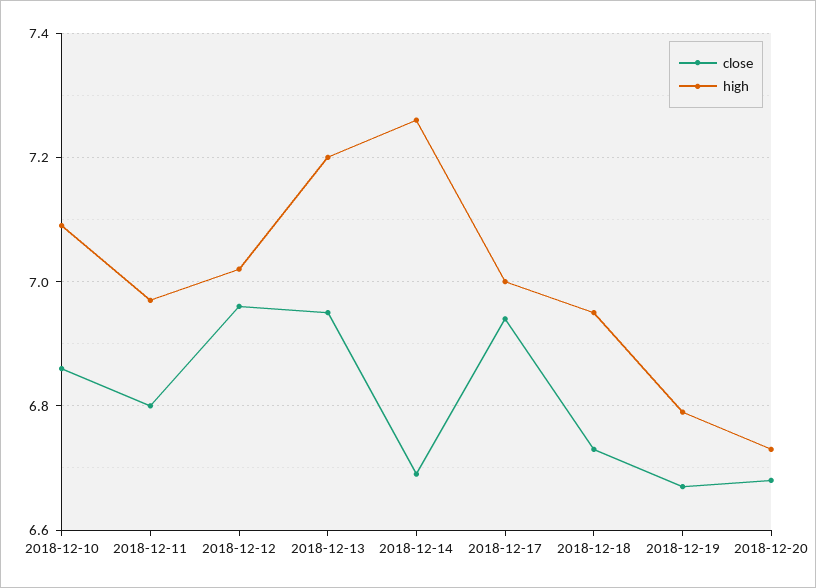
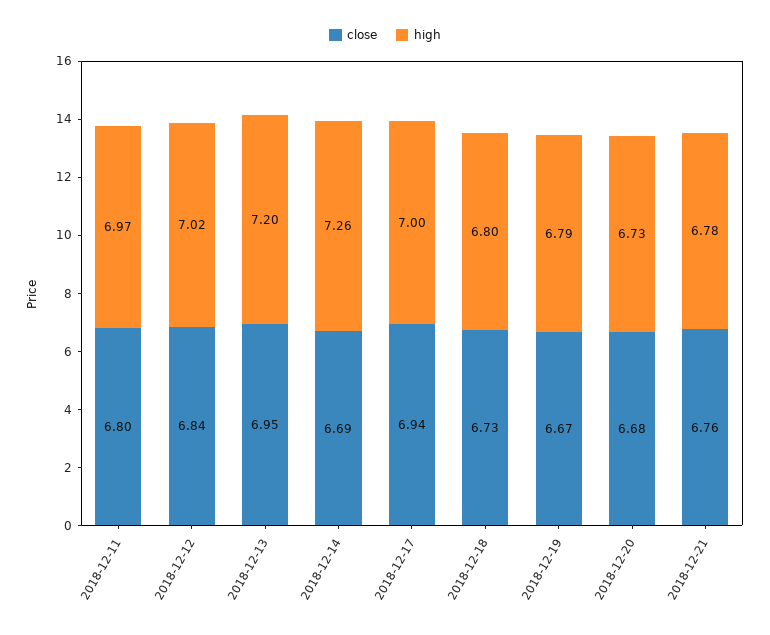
close, 2018-12-10: 6.85 -> none
high, 2018-12-10: 7.1 -> none
close, 2018-12-12: 6.95 -> 6.84
high, 2018-12-18: 6.95 -> 6.8
close, 2018-12-21: none -> 6.76
high, 2018-12-21: none -> 6.78

